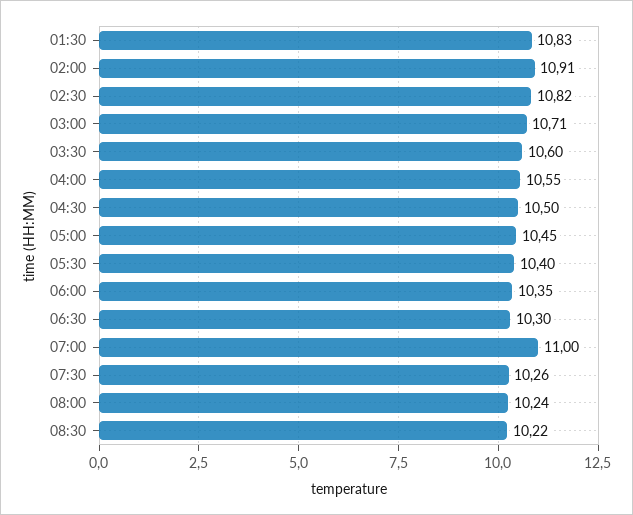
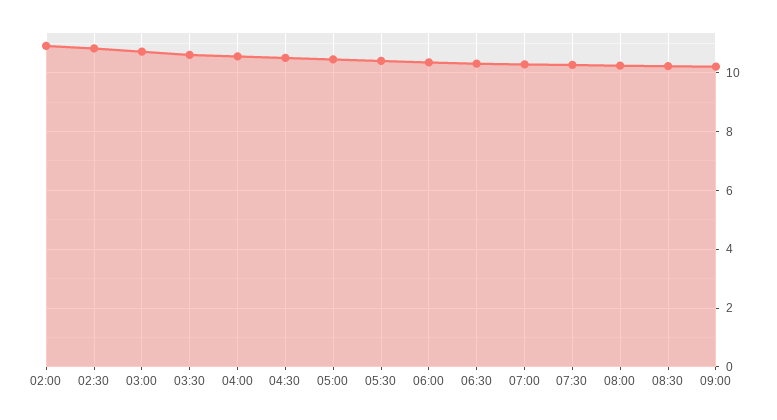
01:30: 10.83 -> none
07:00: 11 -> 10.25
09:00: none -> 10.25

